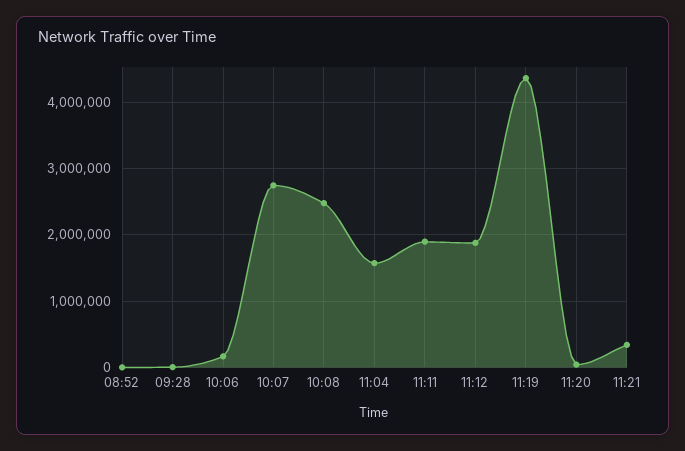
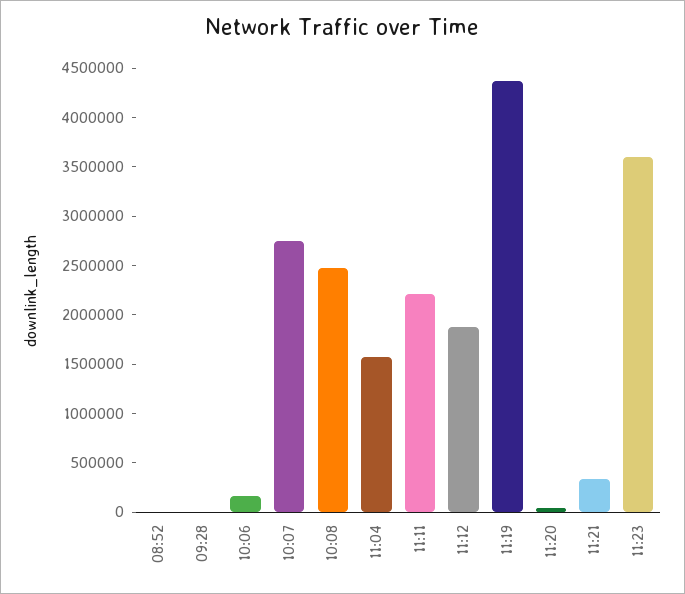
11:11: 1900000 -> 2200000
11:23: none -> 3600000

